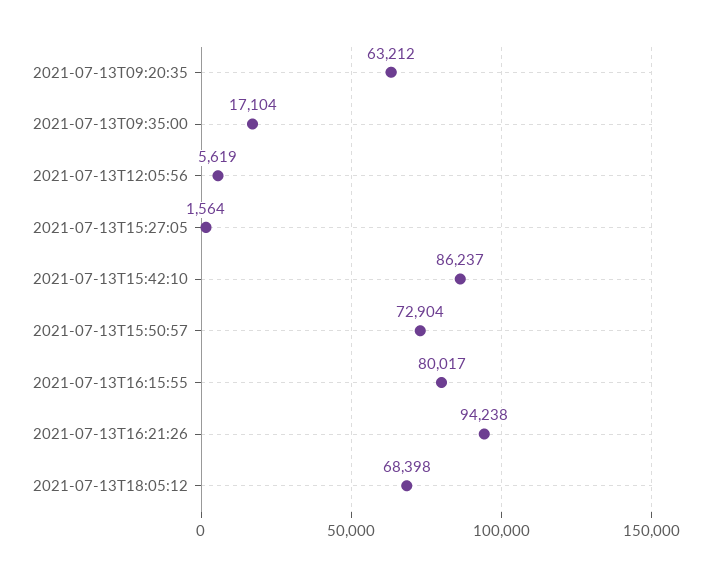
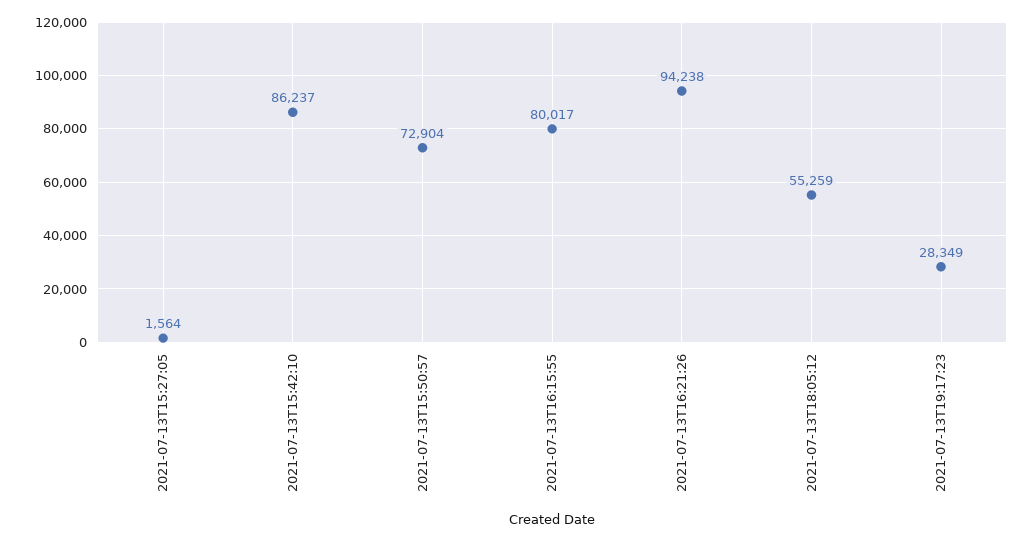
2021-07-13T09:20:35: 63212 -> none
2021-07-13T09:35:00: 17104 -> none
2021-07-13T12:05:56: 5619 -> none
2021-07-13T18:05:12: 68398 -> 55259
2021-07-13T19:17:23: none -> 28349

